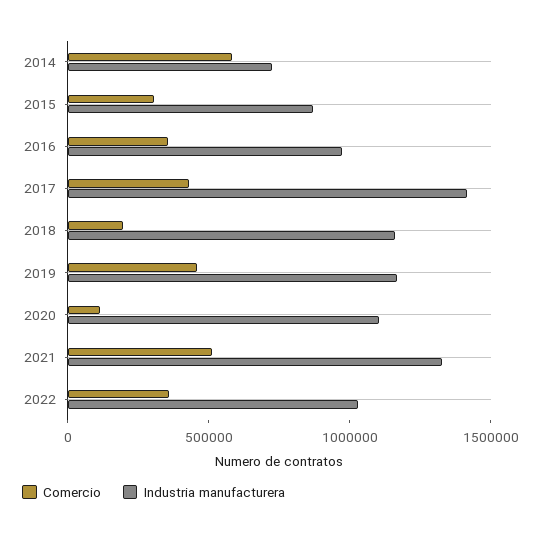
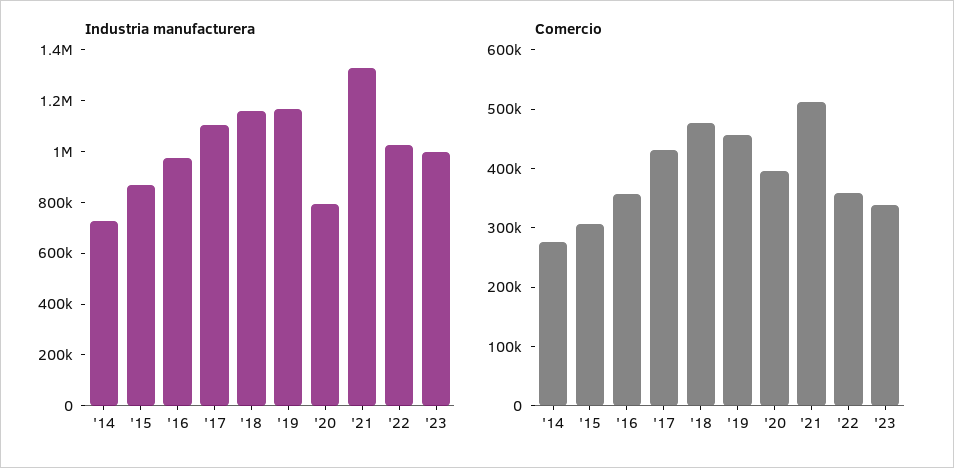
Comercio, 2014: 600000 -> 280000
Industria manufacturera, 2017: 1400000 -> 1100000
Comercio, 2018: 200000 -> 480000
Comercio, 2020: 100000 -> 400000
Industria manufacturera, 2020: 1100000 -> 800000
Industria manufacturera, '23: none -> 1000000
Comercio, '23: none -> 340000

